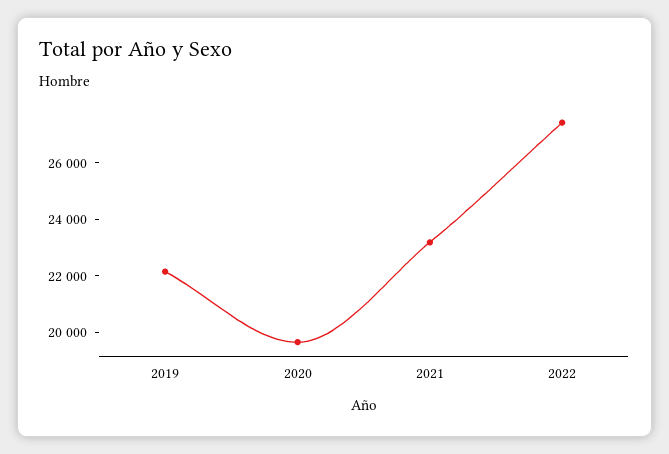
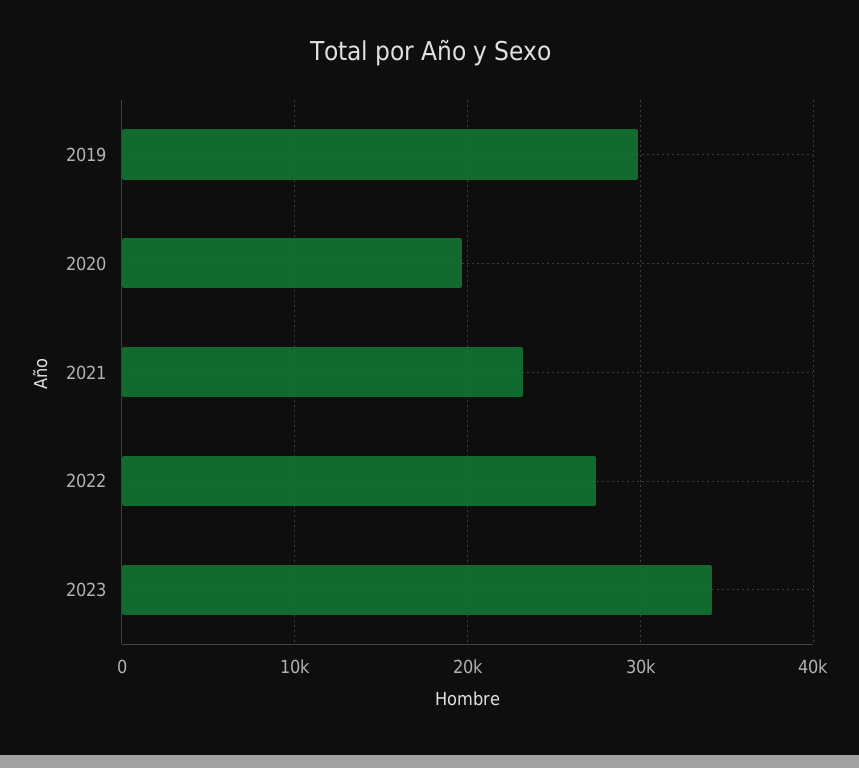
2019: 22000 -> 30000
2023: none -> 34000

